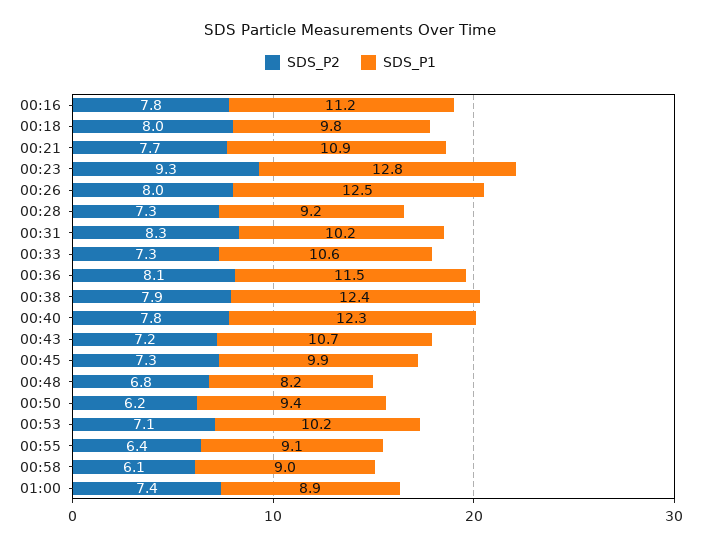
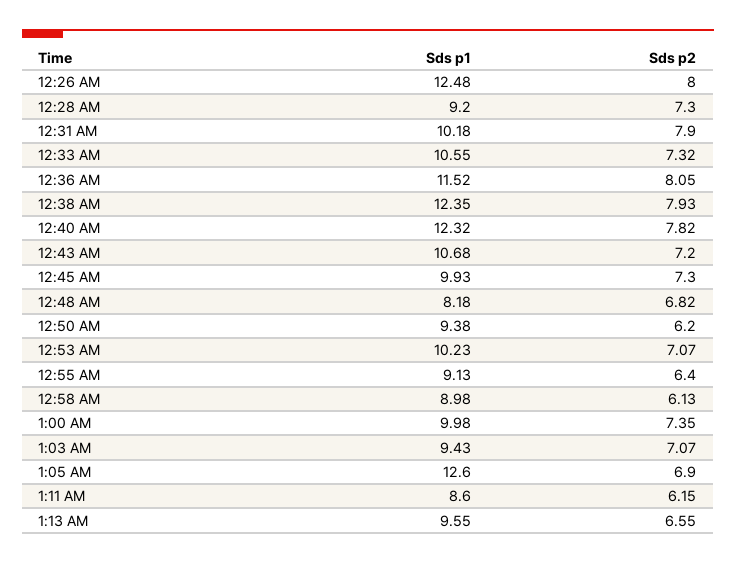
SDS_P2, 00:16: 7.8 -> none
SDS_P1, 00:16: 11.2 -> none
SDS_P2, 00:18: 8 -> none
SDS_P1, 00:18: 9.8 -> none
SDS_P2, 00:21: 7.7 -> none
SDS_P1, 00:21: 10.9 -> none
SDS_P2, 00:23: 9.3 -> none
SDS_P1, 00:23: 12.8 -> none
SDS_P2, 00:31: 8.3 -> 7.9
SDS_P1, 01:00: 8.9 -> 9.98
SDS_P1, 1:03 AM: none -> 9.43
SDS_P2, 1:03 AM: none -> 7.07
SDS_P1, 1:05 AM: none -> 12.6
SDS_P2, 1:05 AM: none -> 6.9
SDS_P1, 1:11 AM: none -> 8.6
SDS_P2, 1:11 AM: none -> 6.15
SDS_P1, 1:13 AM: none -> 9.55
SDS_P2, 1:13 AM: none -> 6.55

